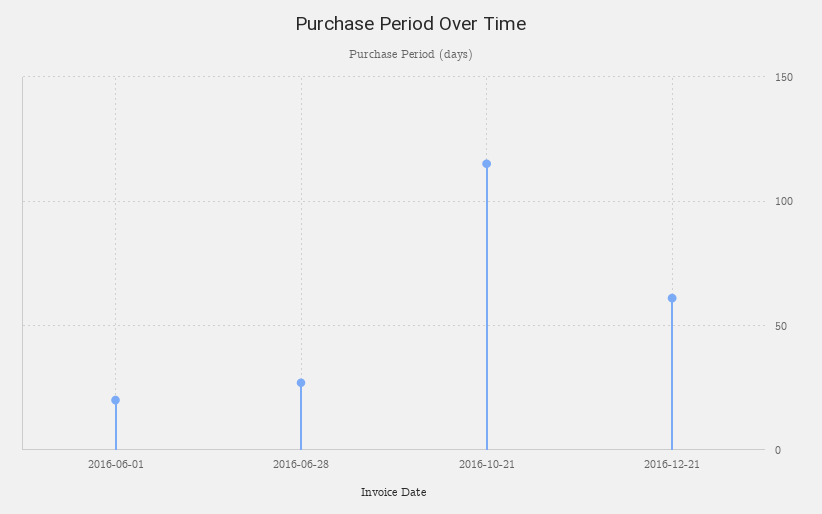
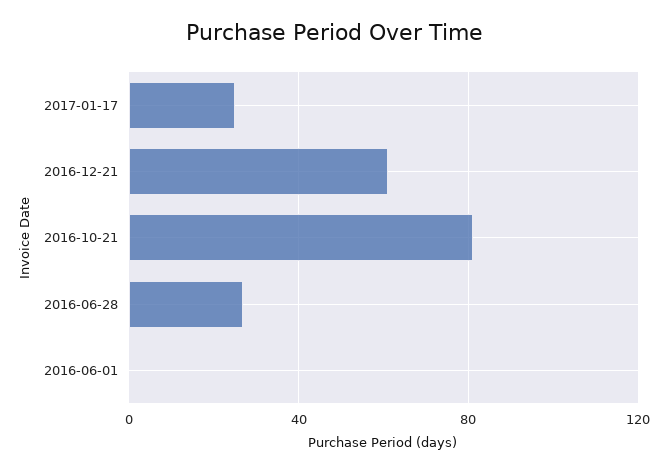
2016-06-01: 20 -> 0
2016-10-21: 115 -> 80
2017-01-17: none -> 25

